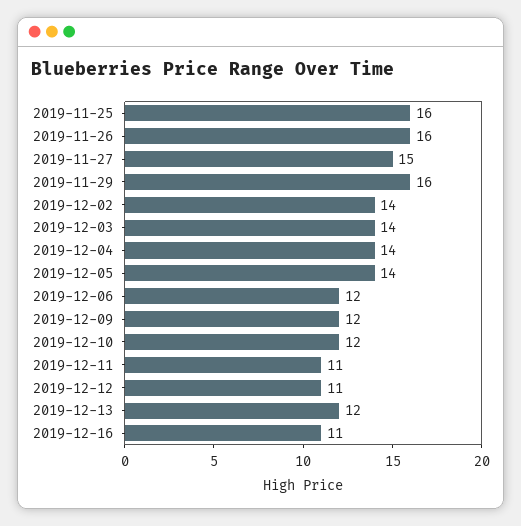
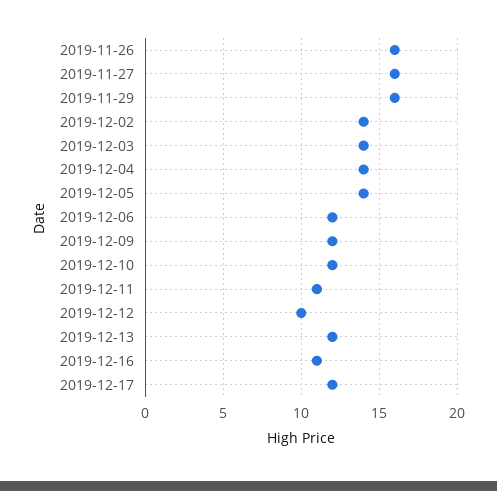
2019-11-25: 16 -> none
2019-11-27: 15 -> 16
2019-12-12: 11 -> 10
2019-12-17: none -> 12

